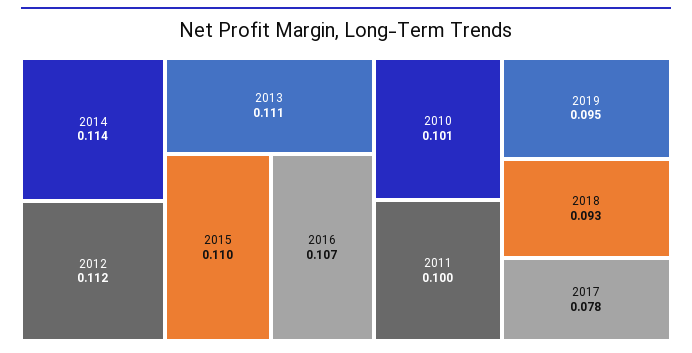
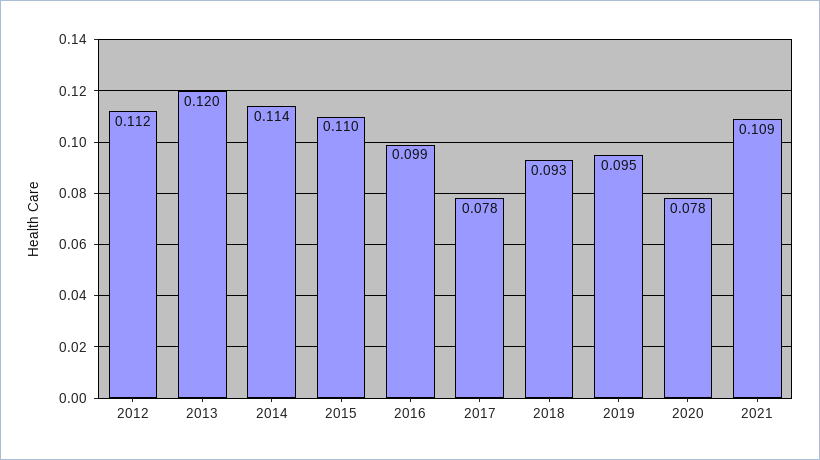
2013: 0.111 -> 0.12
2016: 0.107 -> 0.099
2010: 0.101 -> none
2011: 0.1 -> none
2020: none -> 0.078
2021: none -> 0.109

